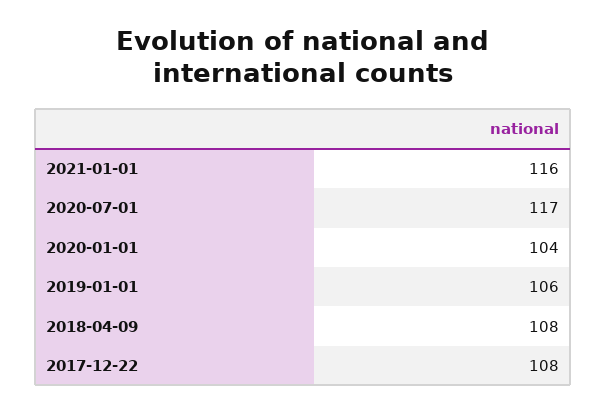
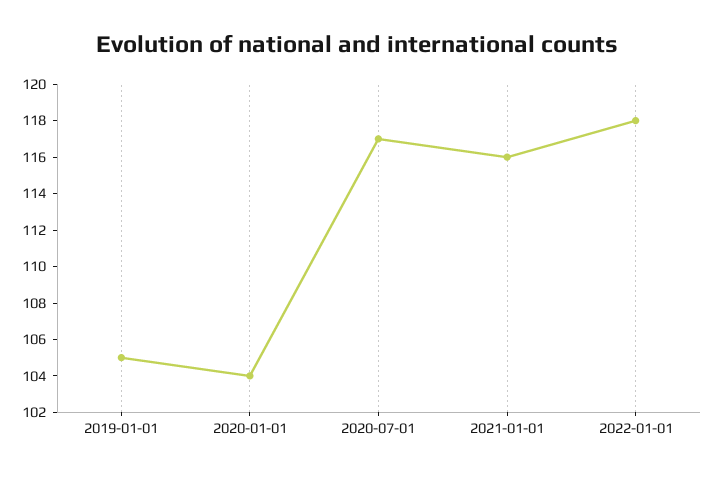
2019-01-01: 106 -> 105
2018-04-09: 108 -> none
2017-12-22: 108 -> none
2022-01-01: none -> 118

